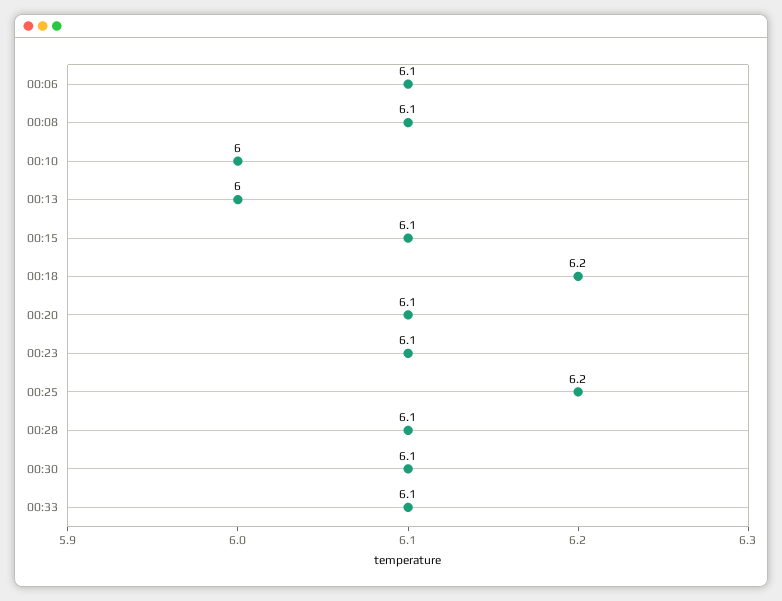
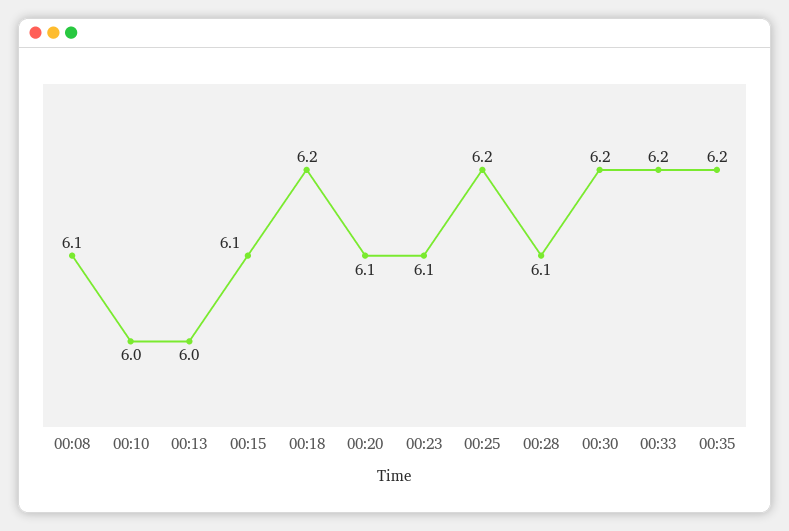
00:06: 6.1 -> none
00:30: 6.1 -> 6.2
00:33: 6.1 -> 6.2
00:35: none -> 6.2

